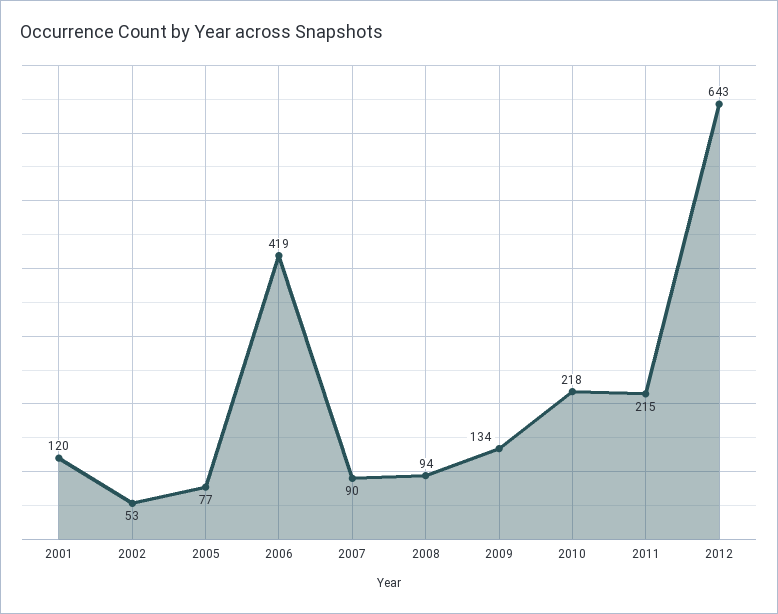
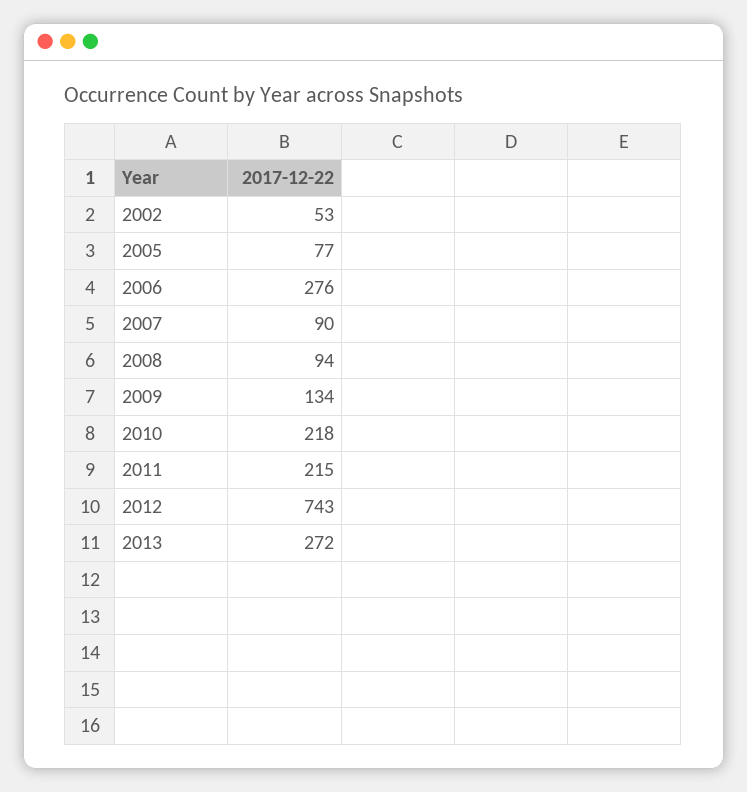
2001: 120 -> none
2006: 419 -> 276
2012: 643 -> 743
2013: none -> 272

